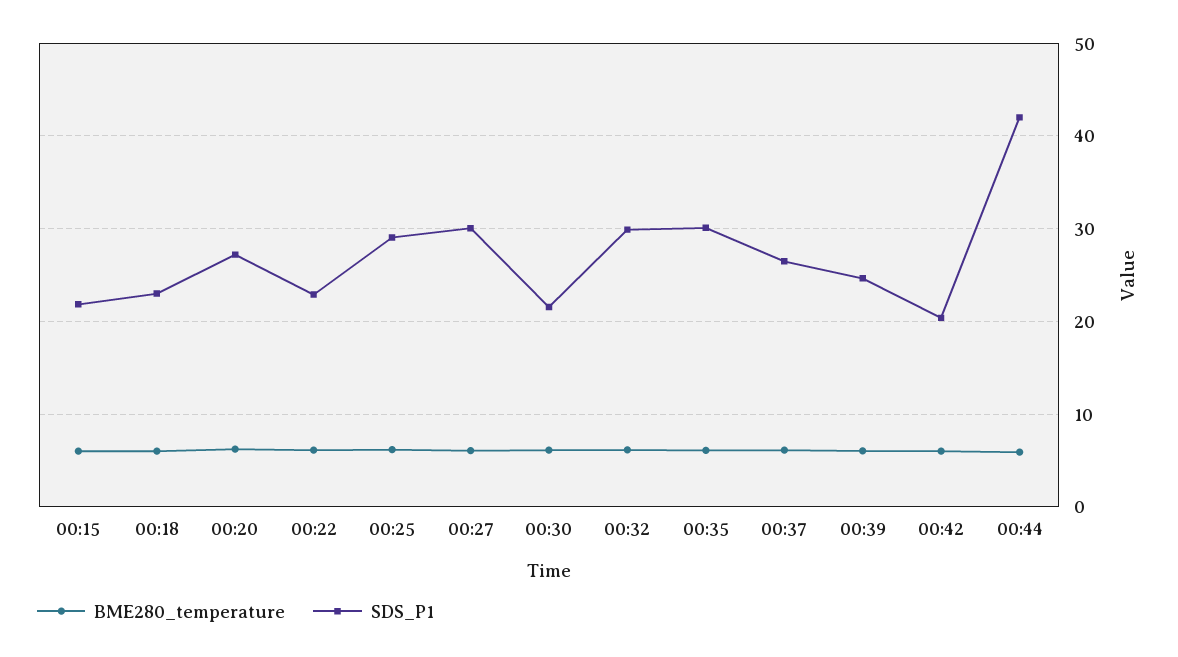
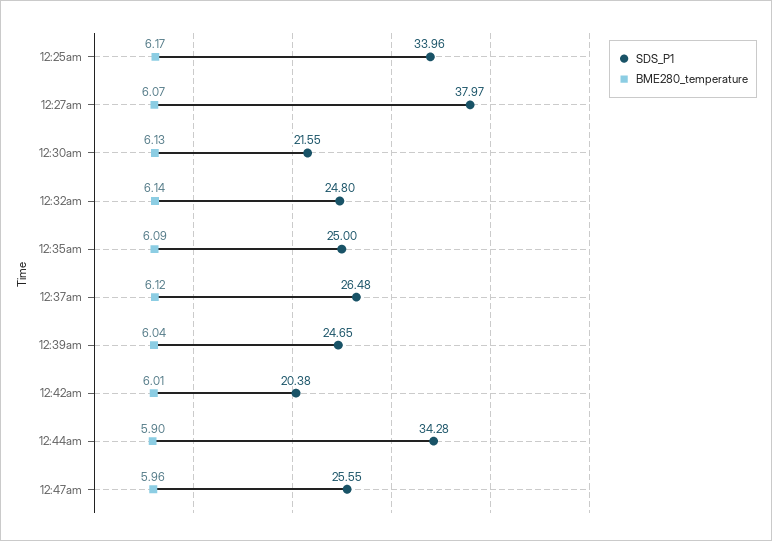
BME280_temperature, 00:15: 6 -> none
SDS_P1, 00:15: 22 -> none
BME280_temperature, 00:18: 6 -> none
SDS_P1, 00:18: 23 -> none
BME280_temperature, 00:20: 6 -> none
SDS_P1, 00:20: 27 -> none
BME280_temperature, 00:22: 6 -> none
SDS_P1, 00:22: 23 -> none
SDS_P1, 00:25: 29 -> 33.96
SDS_P1, 00:27: 30 -> 37.97
SDS_P1, 00:32: 30 -> 24.8
SDS_P1, 00:35: 30 -> 25
SDS_P1, 00:44: 42 -> 34.28
SDS_P1, 12:47am: none -> 25.55
BME280_temperature, 12:47am: none -> 5.96

